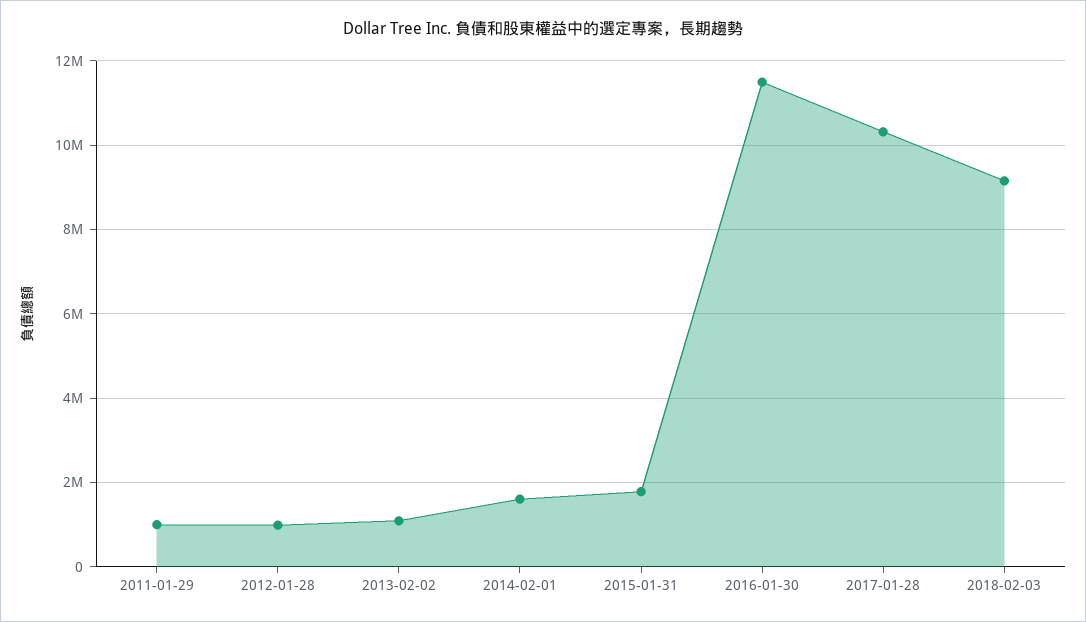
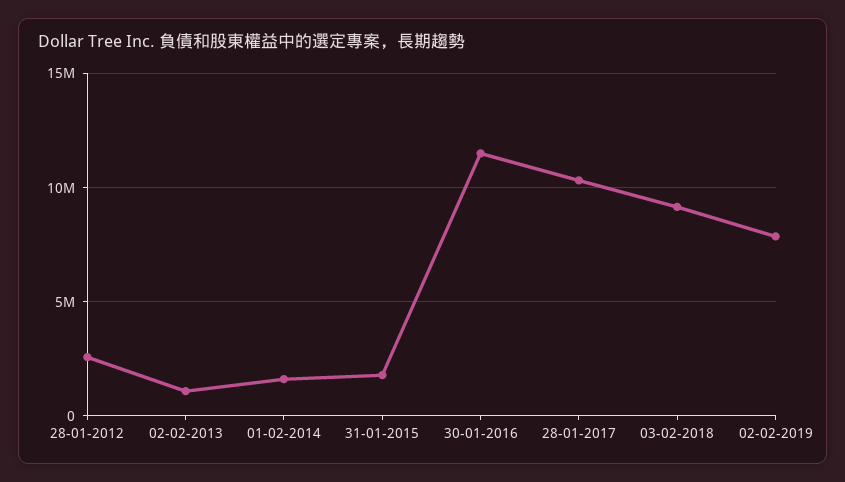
2011-01-29: 1000000 -> none
2012-01-28: 1000000 -> 2500000
02-02-2019: none -> 8000000

